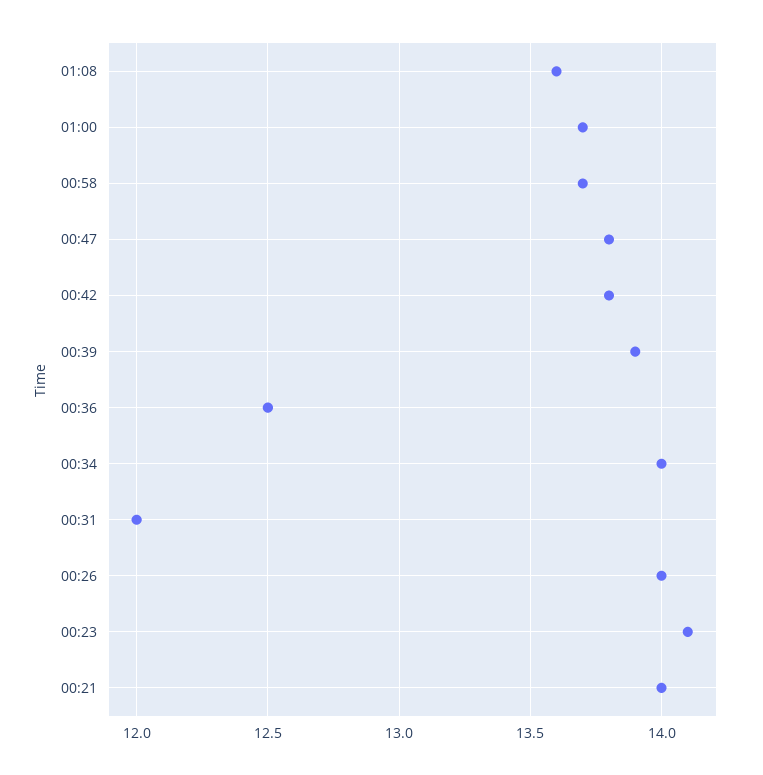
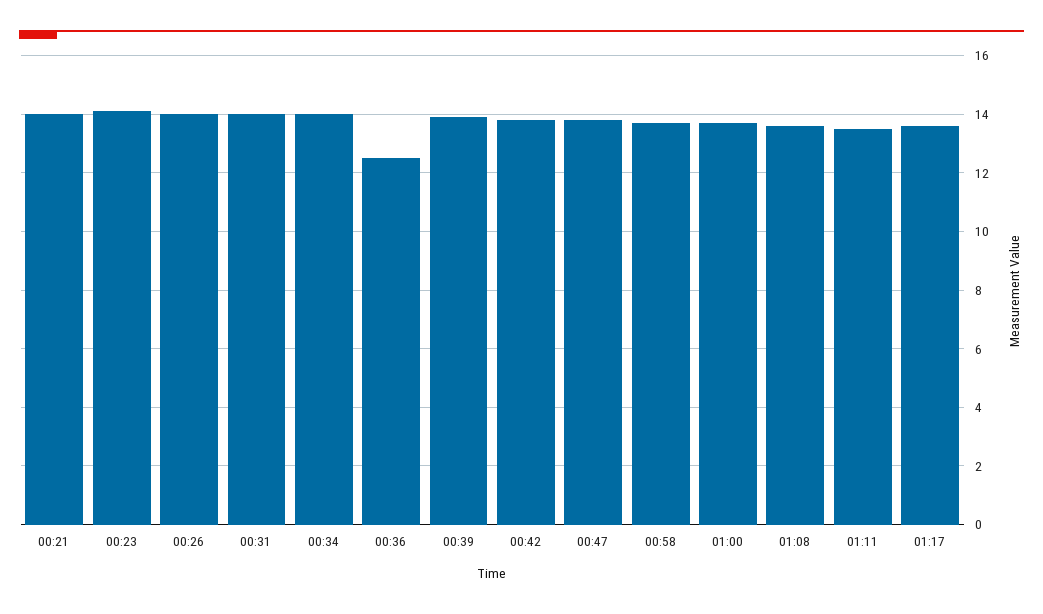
00:31: 12 -> 14
01:11: none -> 13.5
01:17: none -> 13.5

